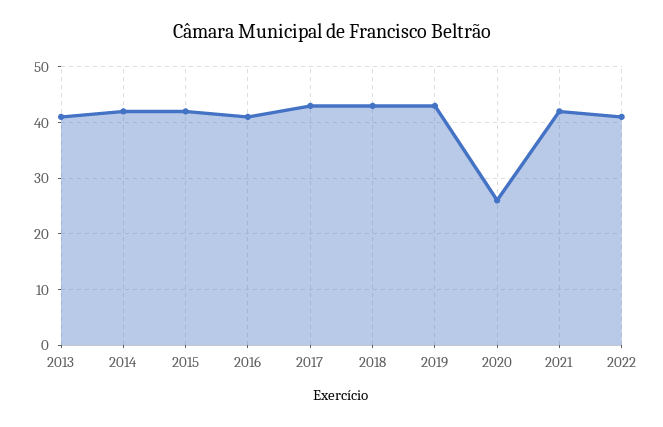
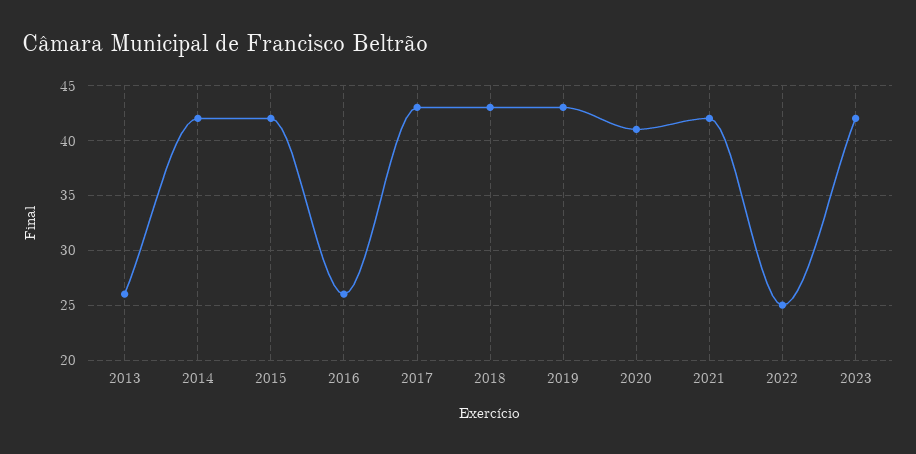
2013: 40 -> 26
2016: 40 -> 26
2020: 25 -> 41
2022: 40 -> 25
2023: none -> 42

